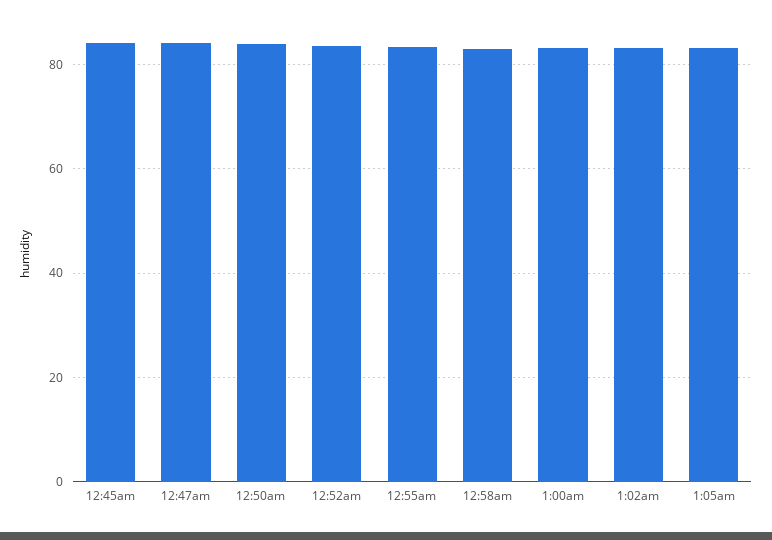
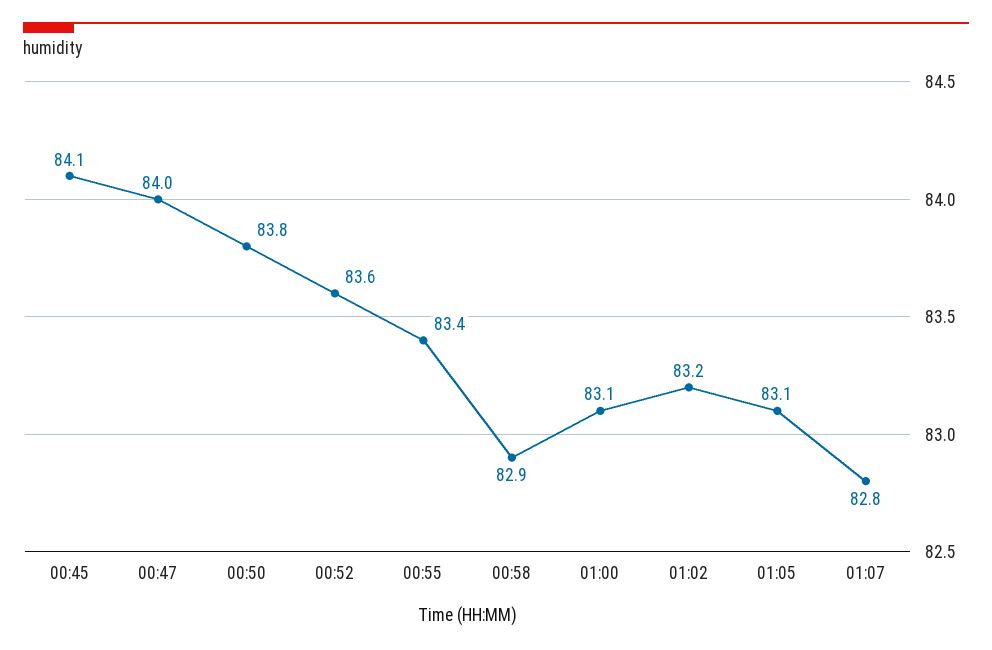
01:07: none -> 82.8

